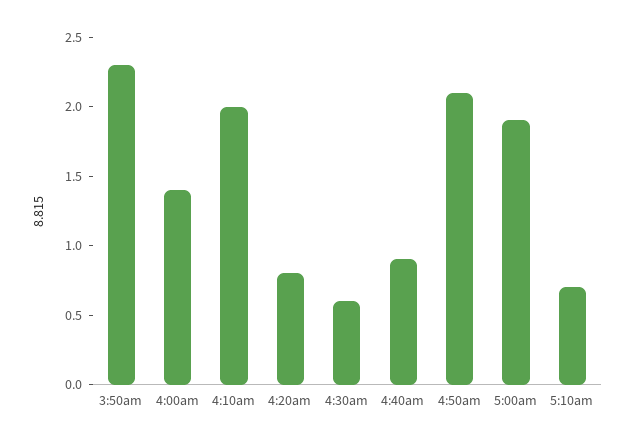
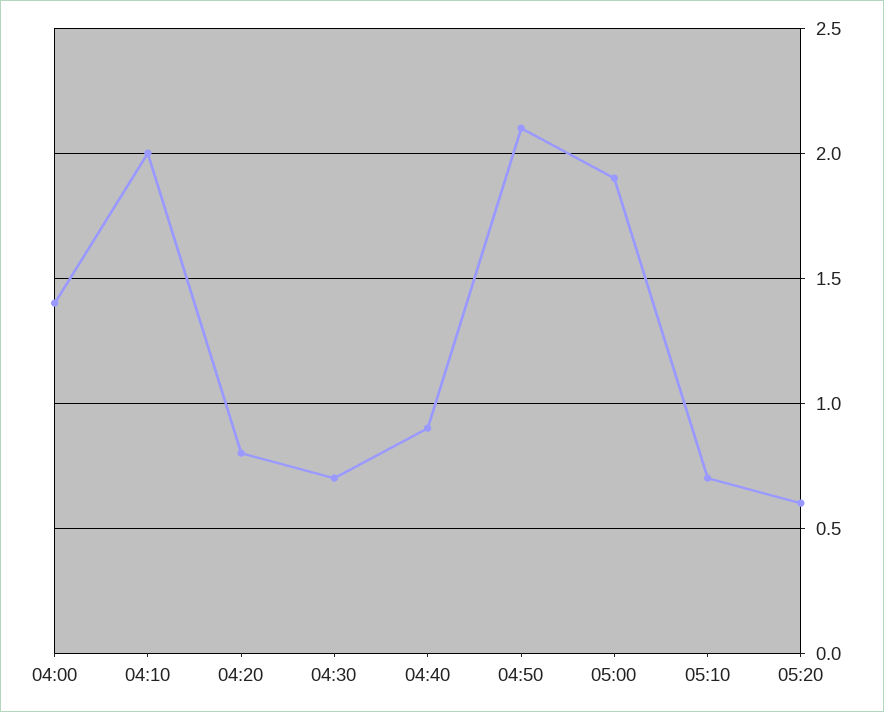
3:50am: 2.3 -> none
4:30am: 0.6 -> 0.7
05:20: none -> 0.6

